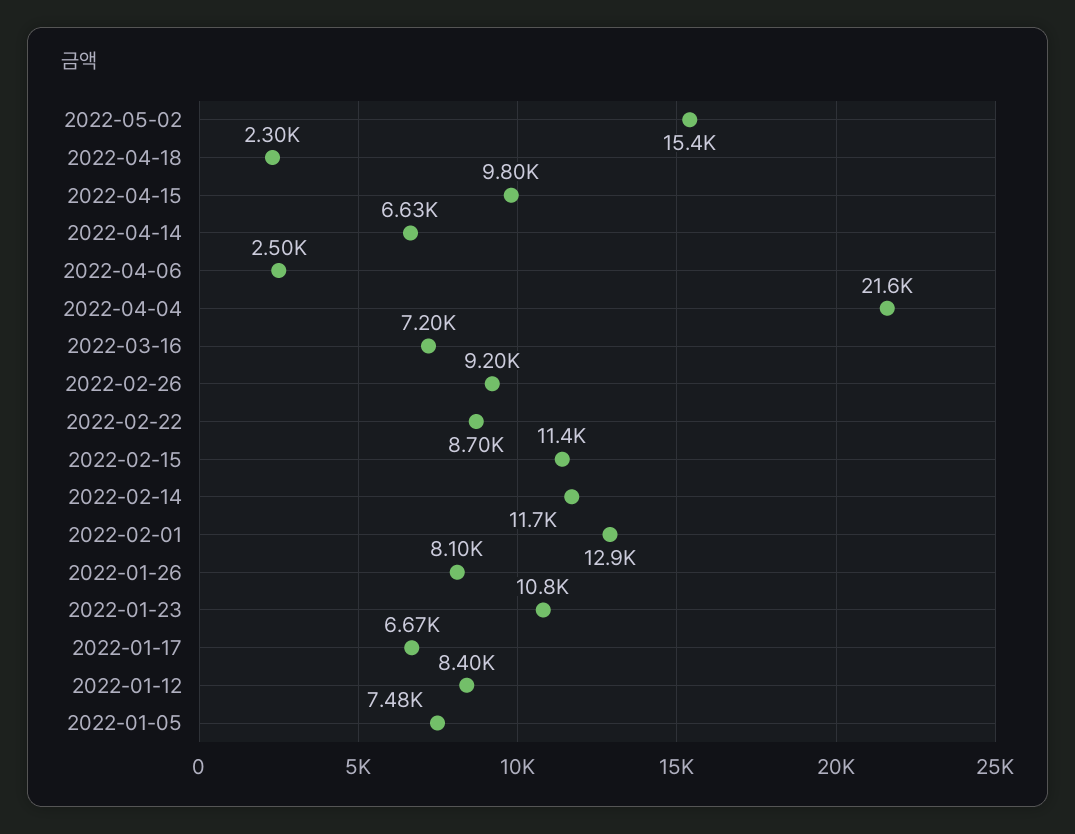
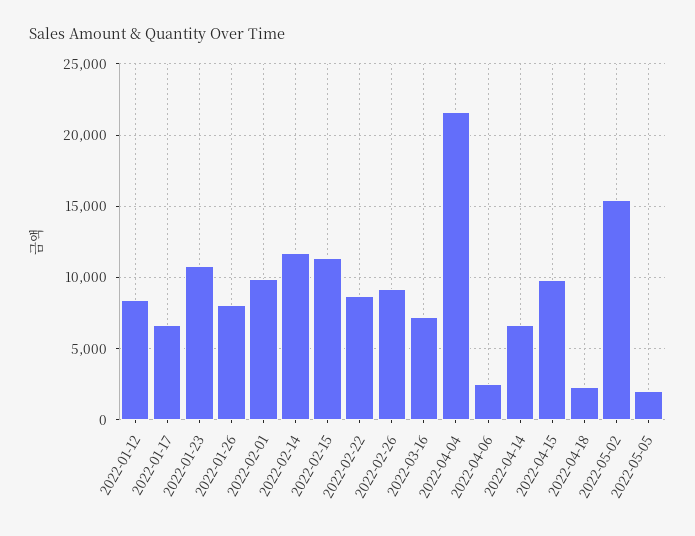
2022-02-01: 12900 -> 10000
2022-01-05: 7480 -> none
2022-05-05: none -> 2000

